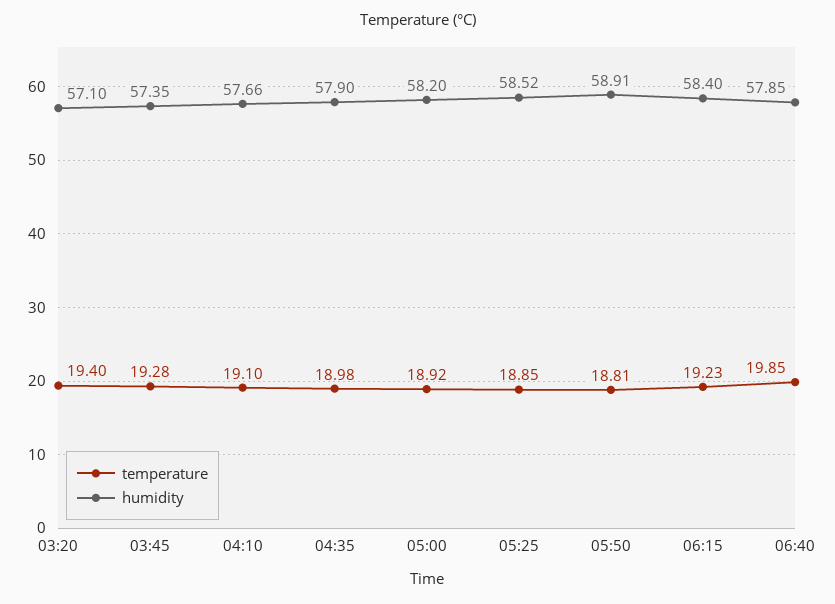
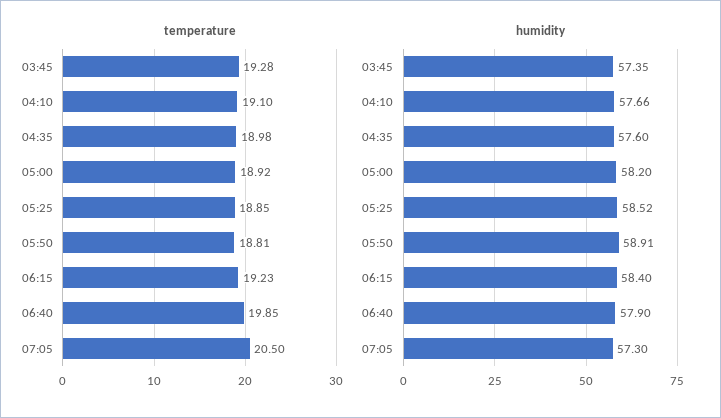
temperature, 03:20: 19.4 -> none
humidity, 03:20: 57.1 -> none
humidity, 04:35: 57.9 -> 57.6
humidity, 06:40: 57.85 -> 57.9
temperature, 07:05: none -> 20.5
humidity, 07:05: none -> 57.3

